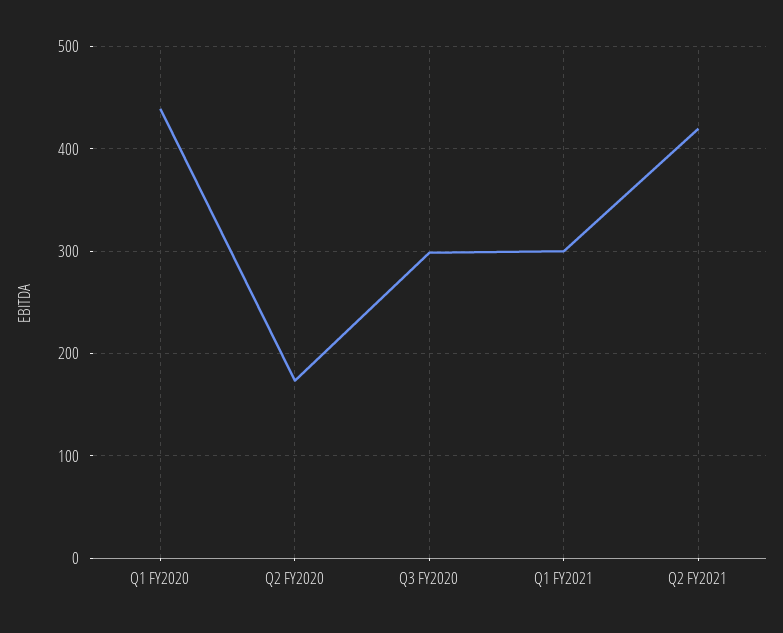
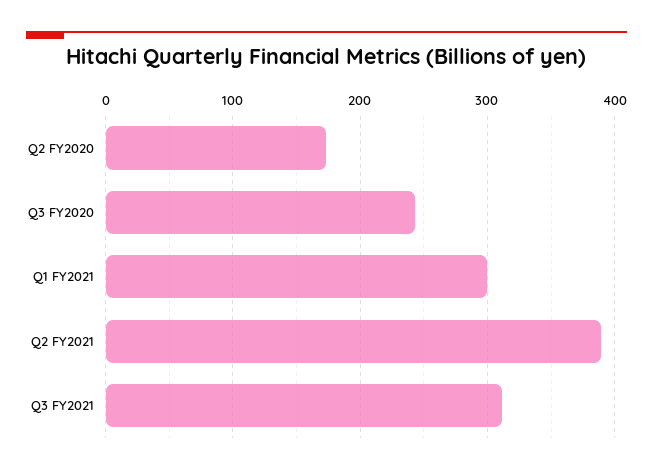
Q1 FY2020: 440 -> none
Q3 FY2020: 300 -> 240
Q2 FY2021: 420 -> 390
Q3 FY2021: none -> 310

